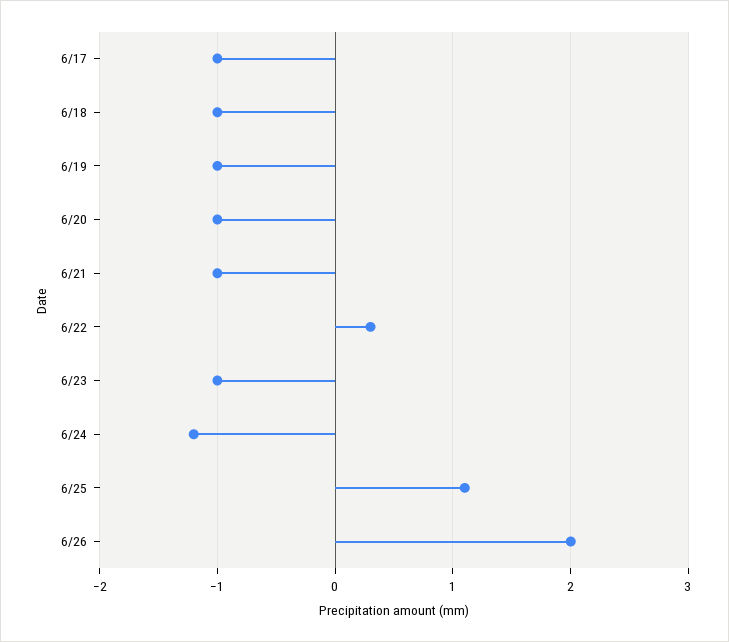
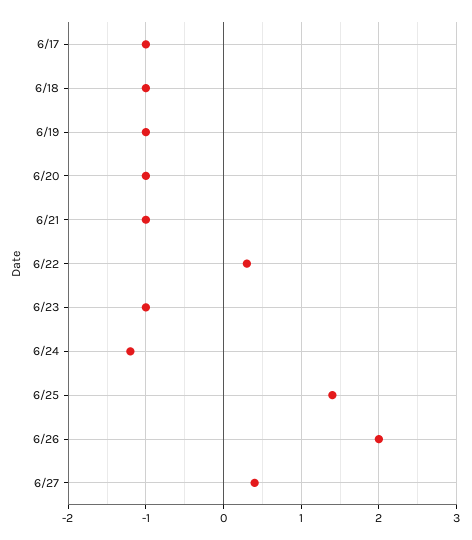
6/25: 1.1 -> 1.4
6/27: none -> 0.4

